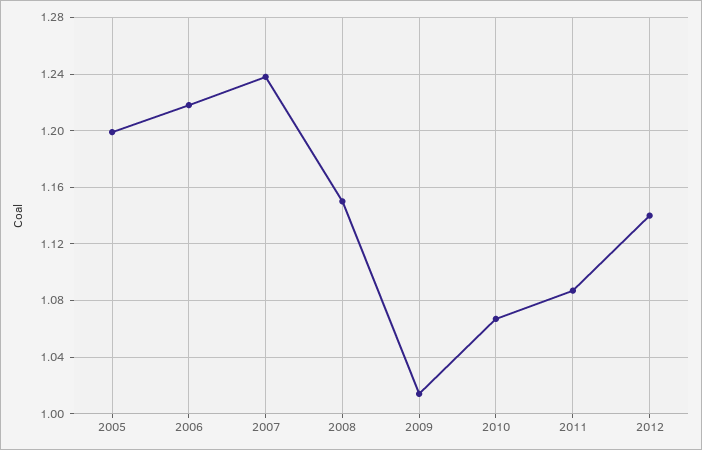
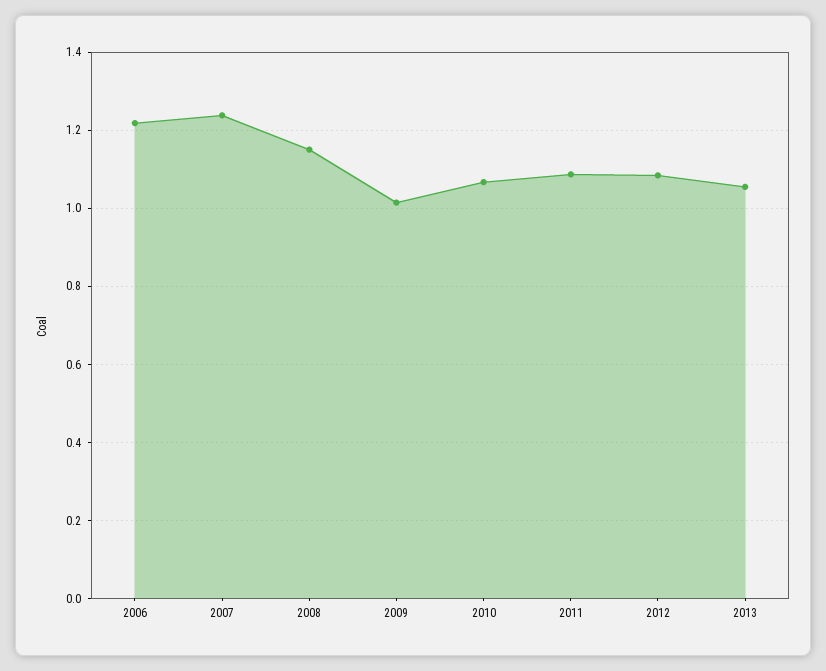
2005: 1.2 -> none
2012: 1.14 -> 1.08
2013: none -> 1.06

